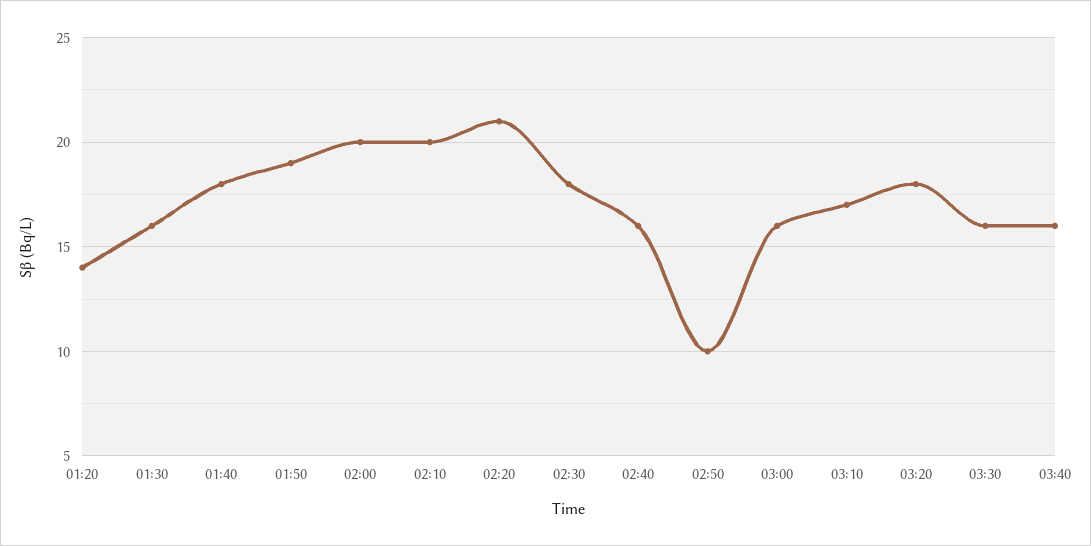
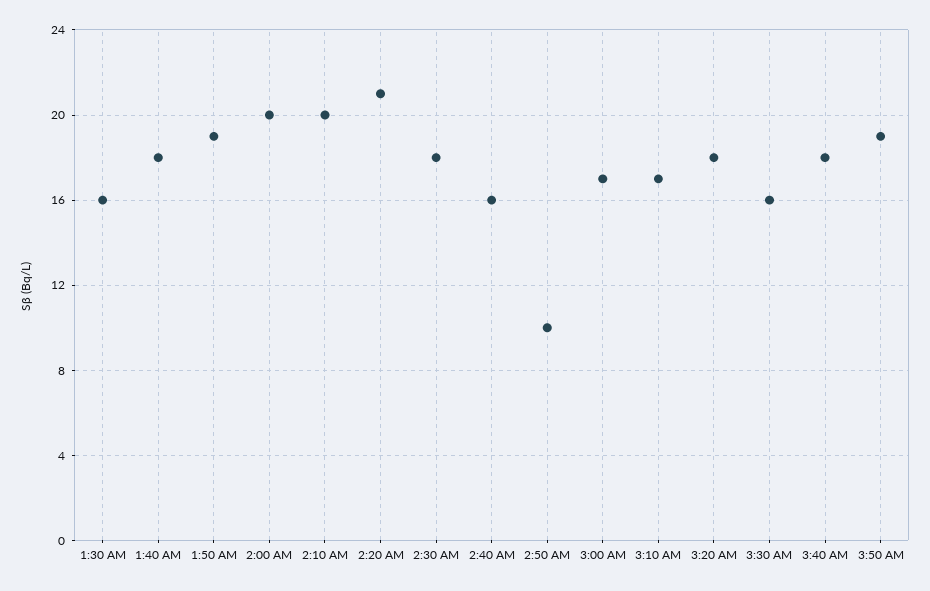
01:20: 14 -> none
03:00: 16 -> 17
03:40: 16 -> 18
3:50 AM: none -> 19

